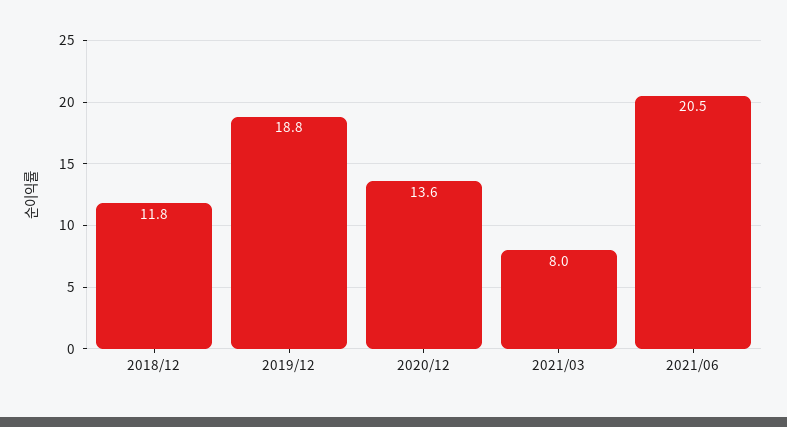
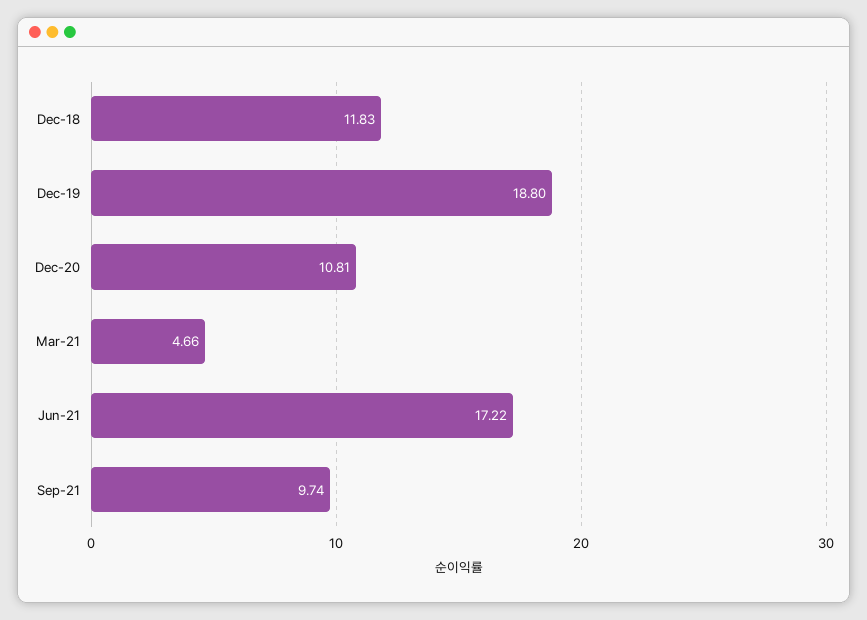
2020/12: 13.6 -> 10.81
2021/03: 8 -> 4.66
2021/06: 20.5 -> 17.22
Sep-21: none -> 9.74

